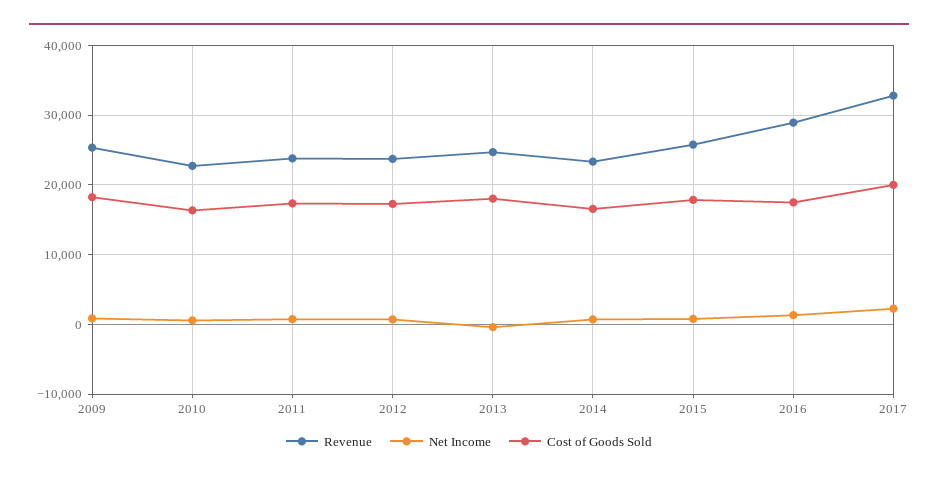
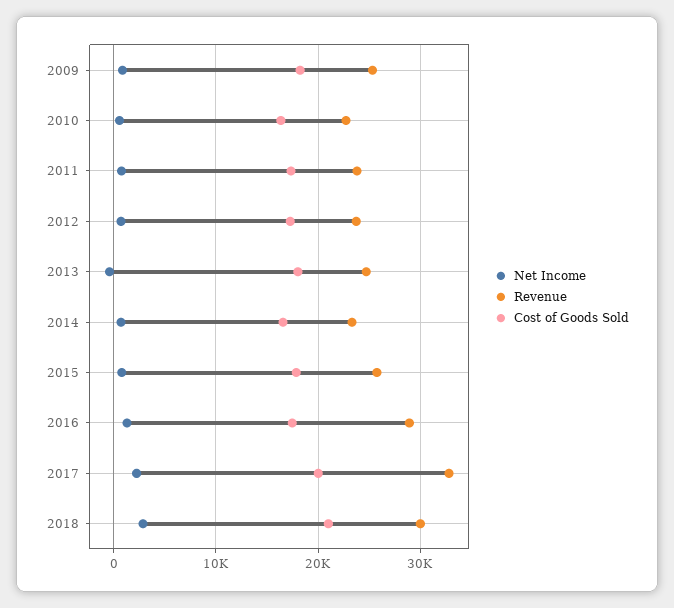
Net Income, 2018: none -> 3000
Revenue, 2018: none -> 30000
Cost of Goods Sold, 2018: none -> 21000

